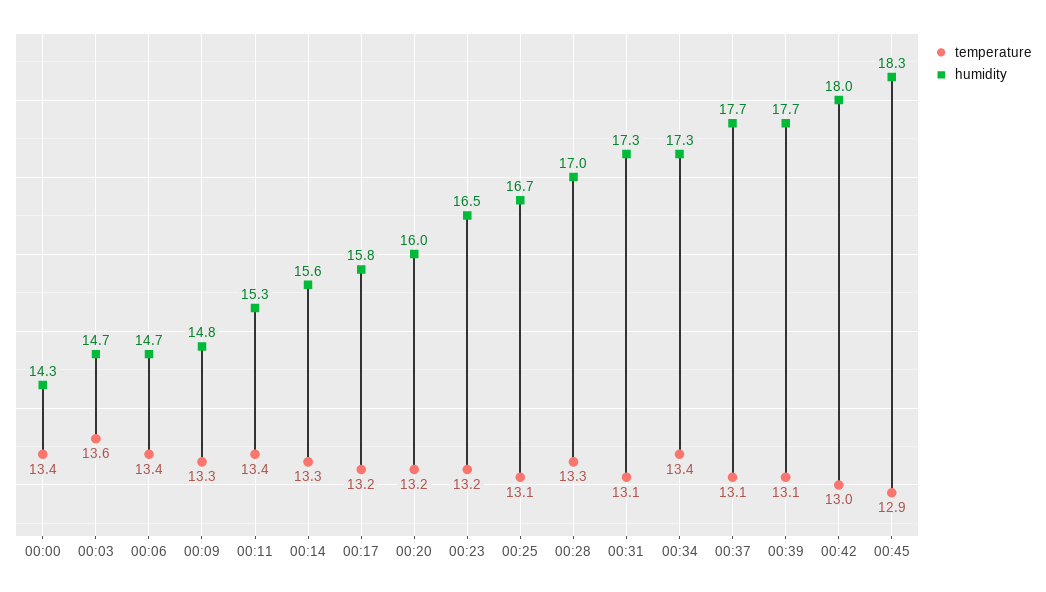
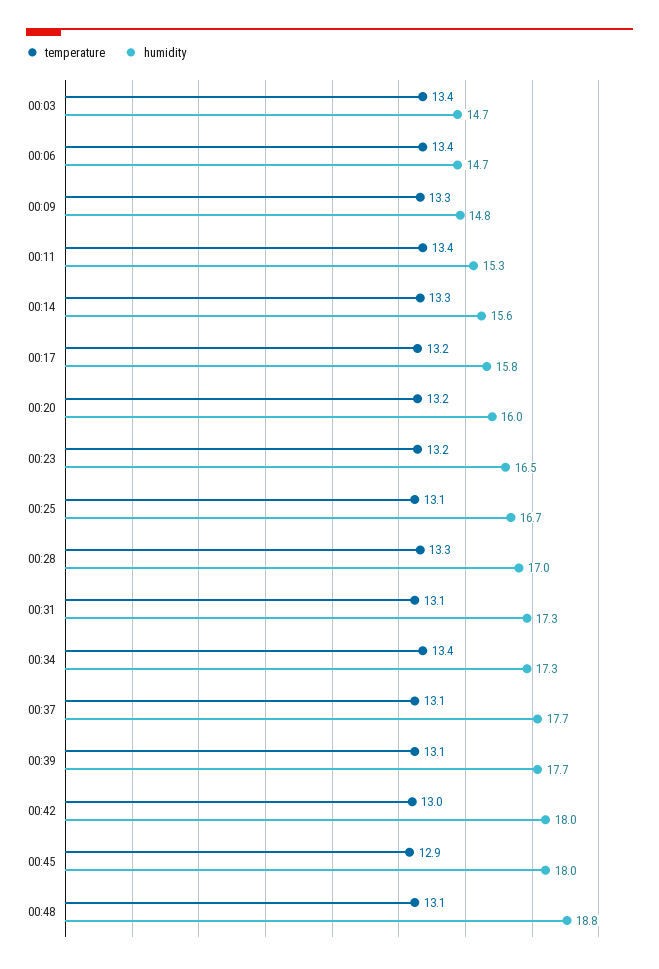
temperature, 00:00: 13.4 -> none
humidity, 00:00: 14.3 -> none
temperature, 00:03: 13.6 -> 13.4
humidity, 00:45: 18.3 -> 18
temperature, 00:48: none -> 13.1
humidity, 00:48: none -> 18.8

